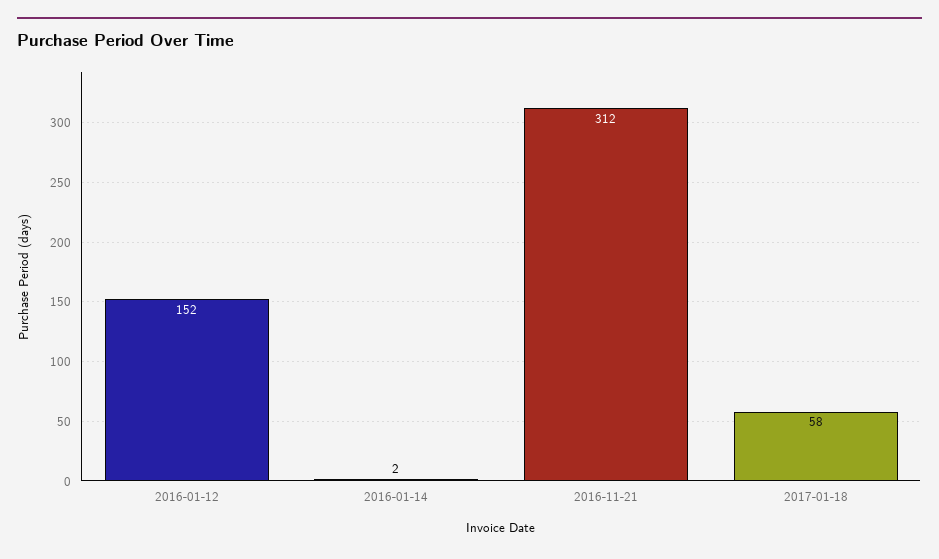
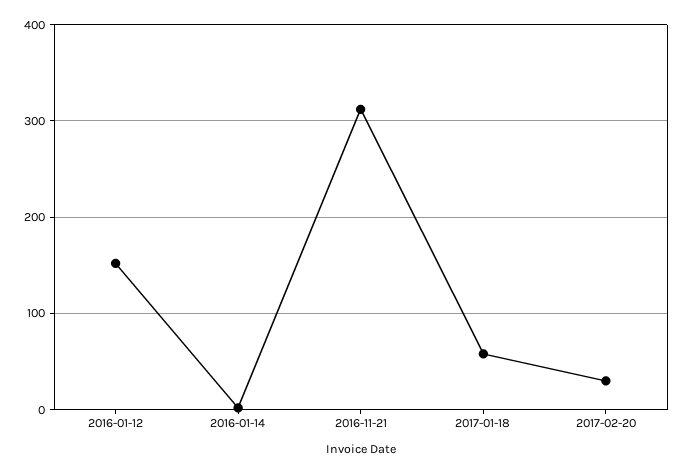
2017-02-20: none -> 30

